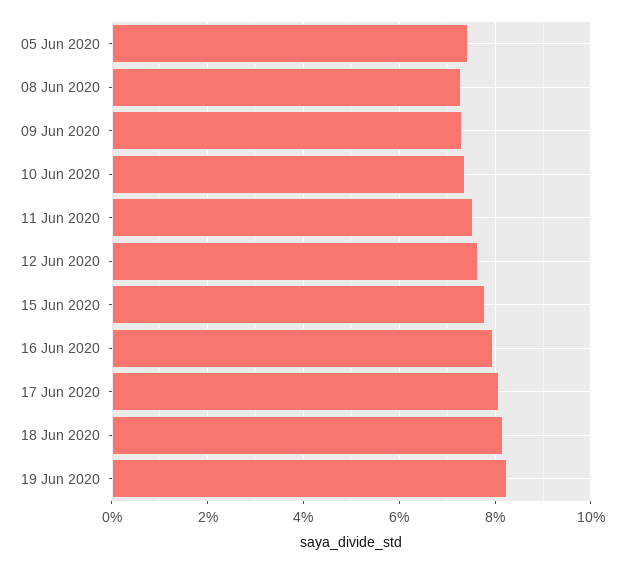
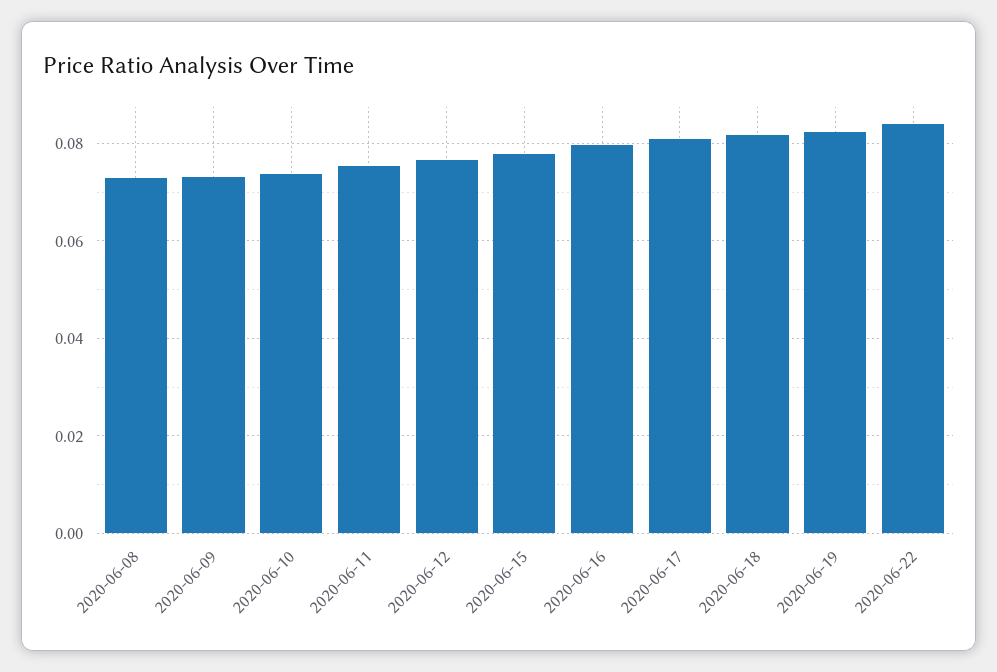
05 Jun 2020: 0.074 -> none
2020-06-22: none -> 0.084

